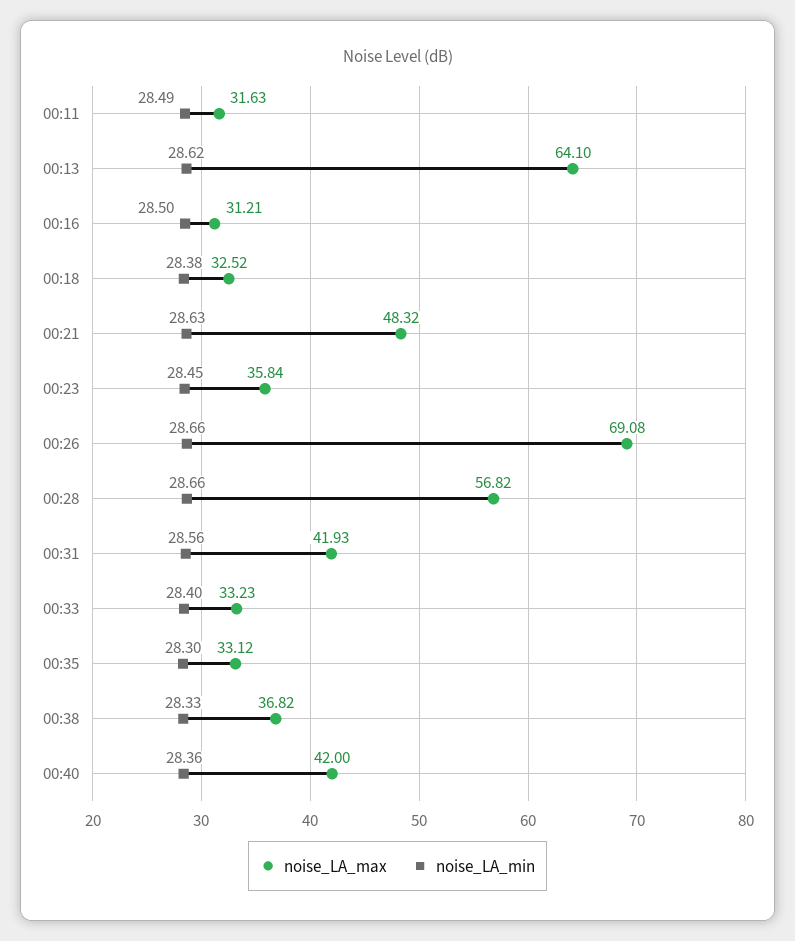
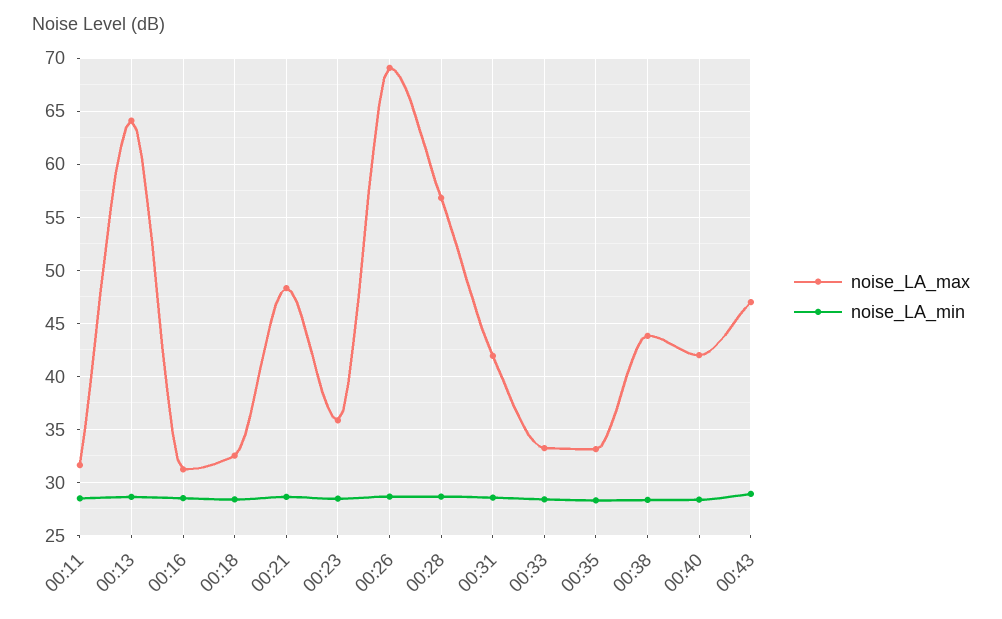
noise_LA_max, 00:38: 36.82 -> 44
noise_LA_max, 00:43: none -> 47
noise_LA_min, 00:43: none -> 29

